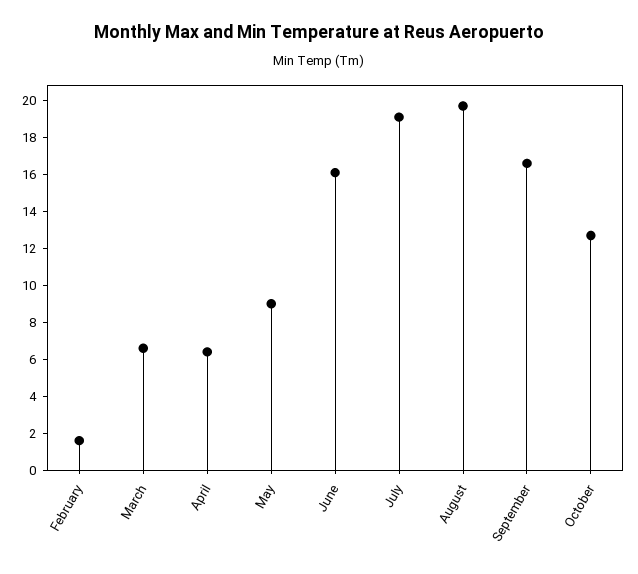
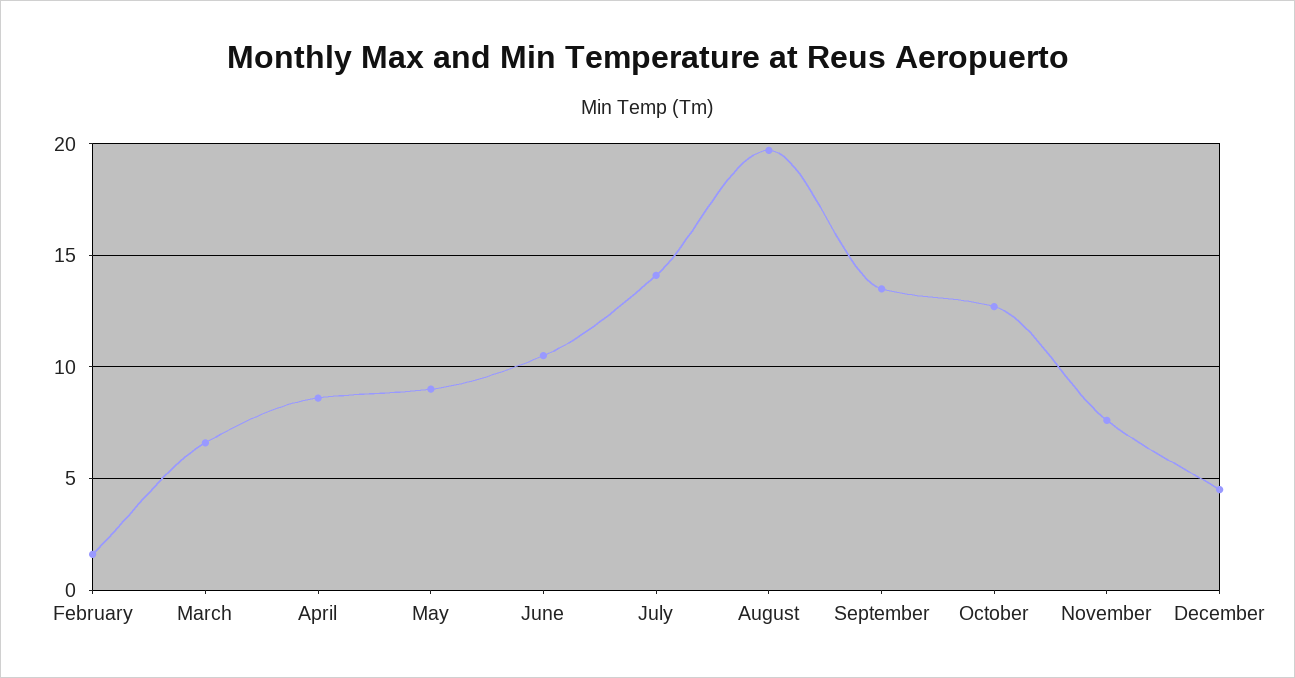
April: 6.5 -> 8.5
June: 16 -> 10.5
July: 19 -> 14
September: 16.5 -> 13.5
November: none -> 7.5
December: none -> 4.5

